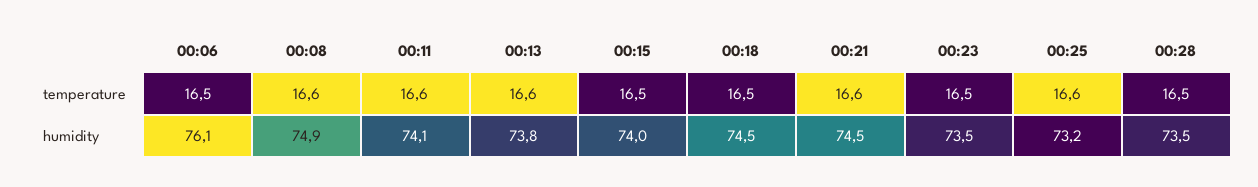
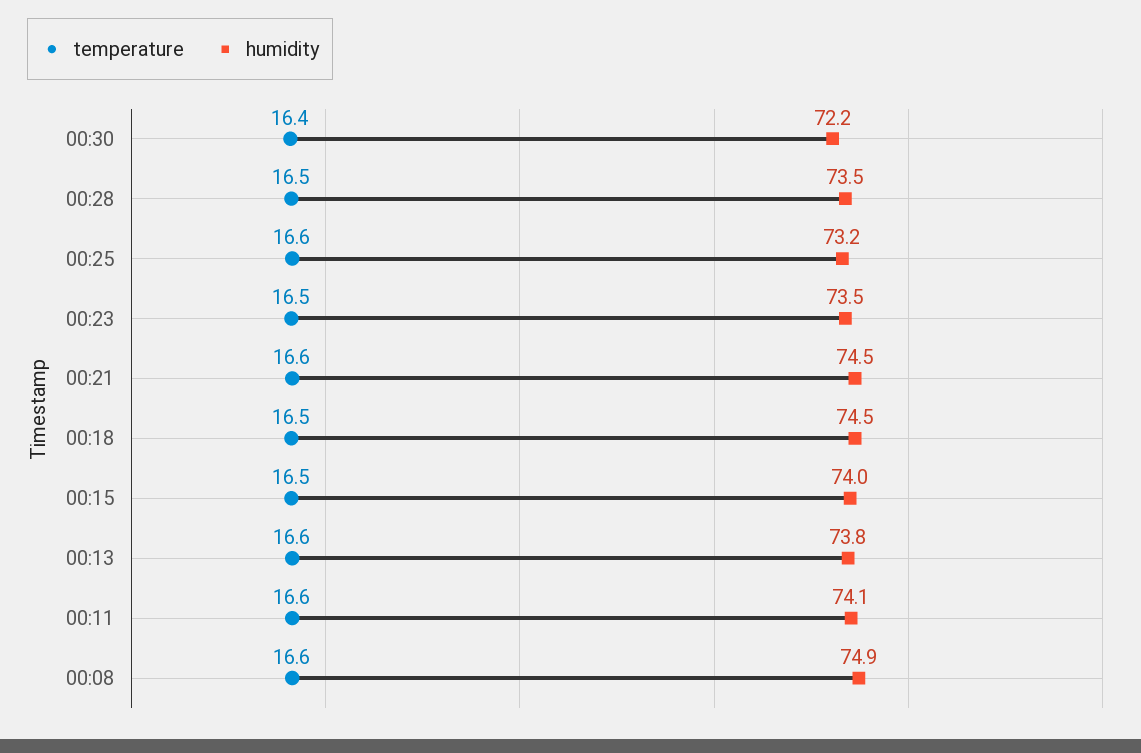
temperature, 00:06: 16.5 -> none
humidity, 00:06: 76.1 -> none
temperature, 00:30: none -> 16.4
humidity, 00:30: none -> 72.2

